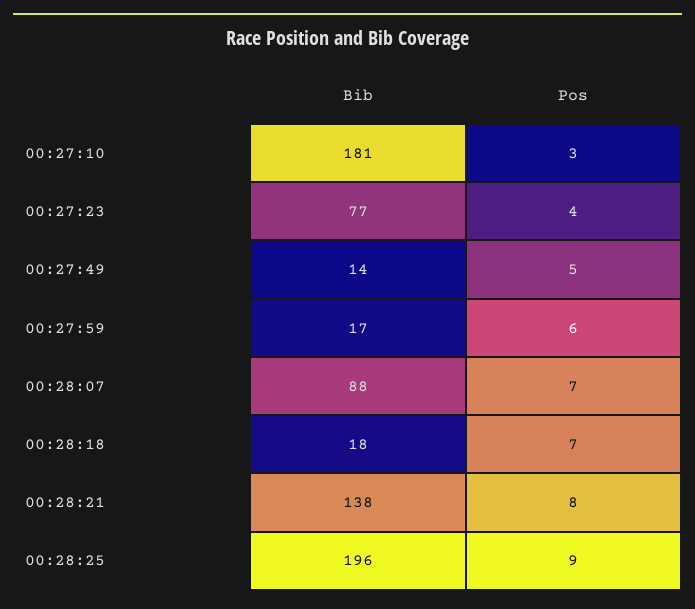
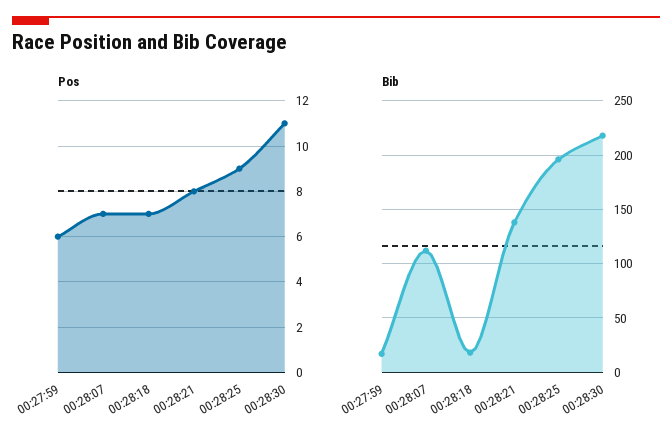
Bib, 00:27:10: 181 -> none
Pos, 00:27:10: 3 -> none
Bib, 00:27:23: 77 -> none
Pos, 00:27:23: 4 -> none
Bib, 00:27:49: 14 -> none
Pos, 00:27:49: 5 -> none
Bib, 00:28:07: 88 -> 110
Pos, 00:28:30: none -> 11
Bib, 00:28:30: none -> 220

